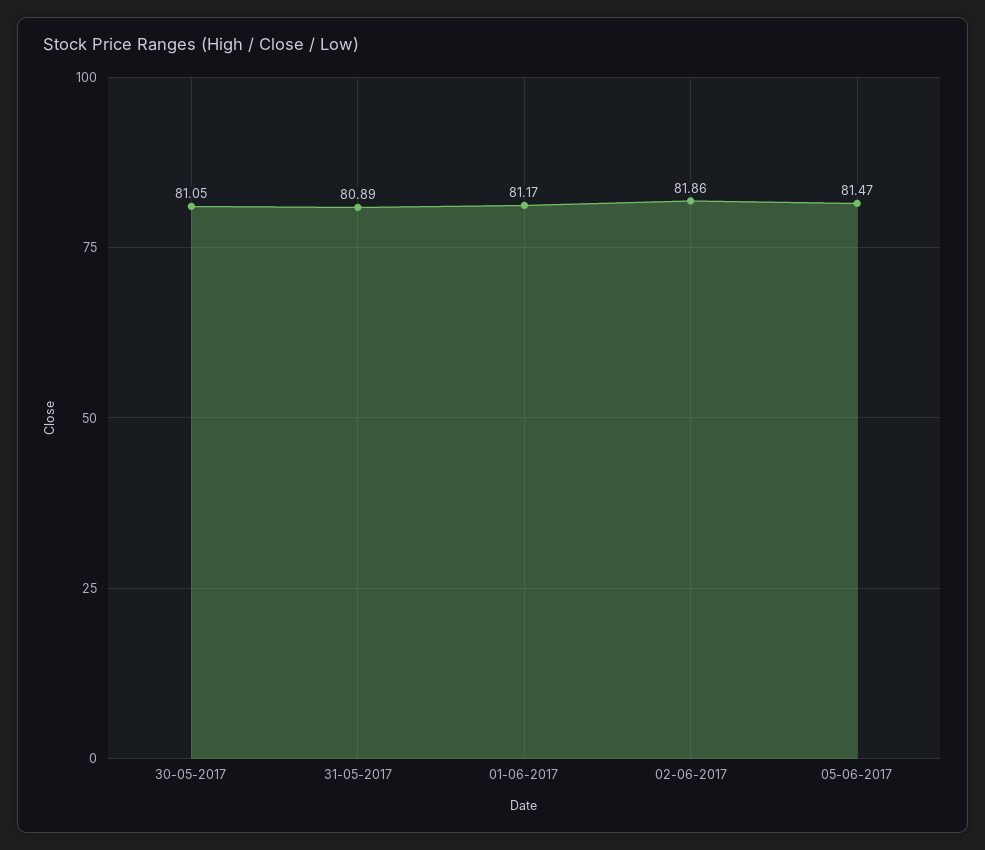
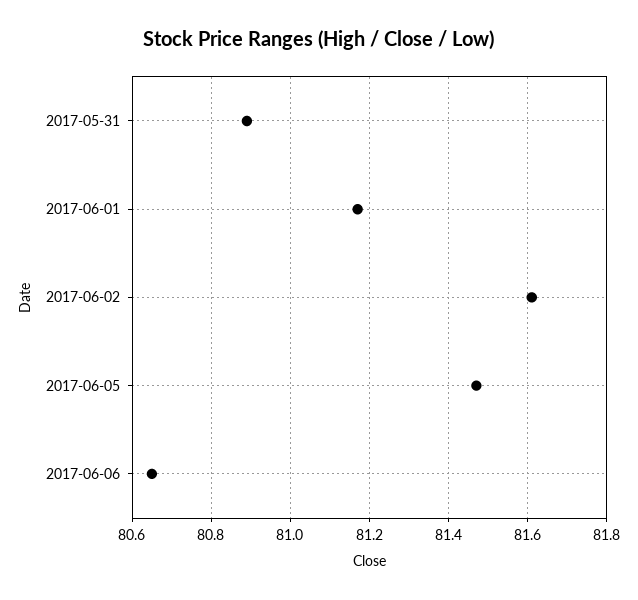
30-05-2017: 81.05 -> none
02-06-2017: 81.86 -> 81.6
2017-06-06: none -> 80.65

